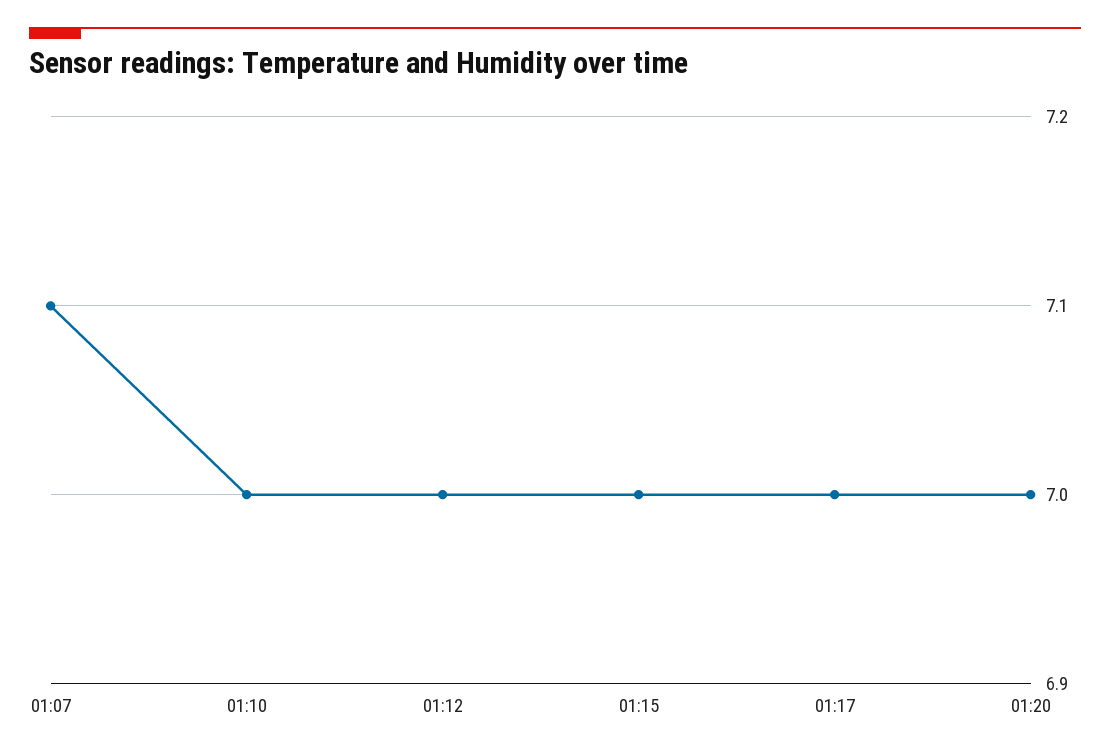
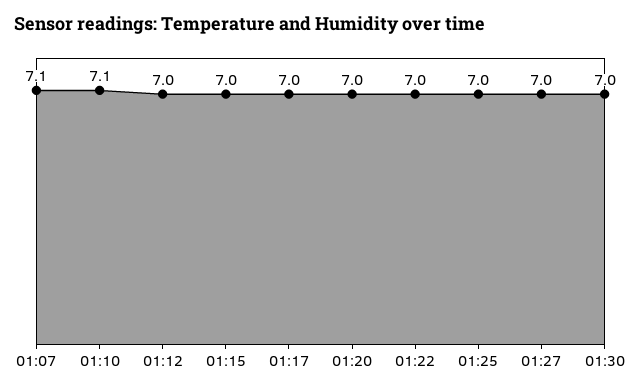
01:10: 7 -> 7.1
01:22: none -> 7
01:25: none -> 7
01:27: none -> 7
01:30: none -> 7

